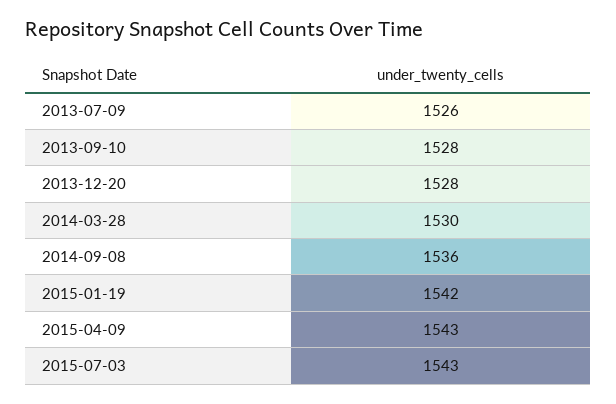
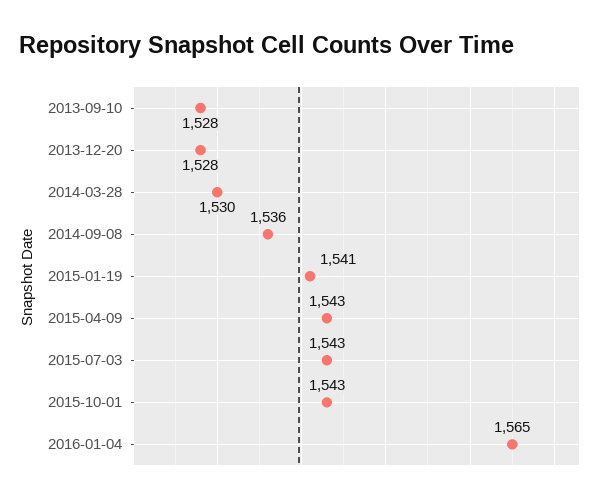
2013-07-09: 1526 -> none
2015-01-19: 1542 -> 1541
2015-10-01: none -> 1543
2016-01-04: none -> 1565

